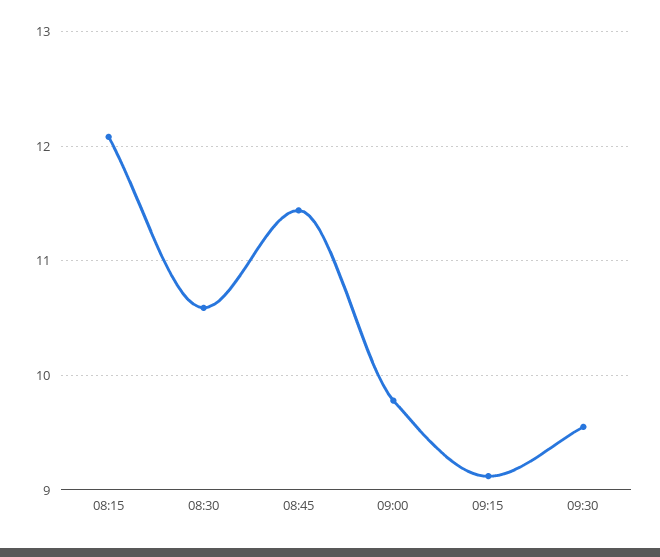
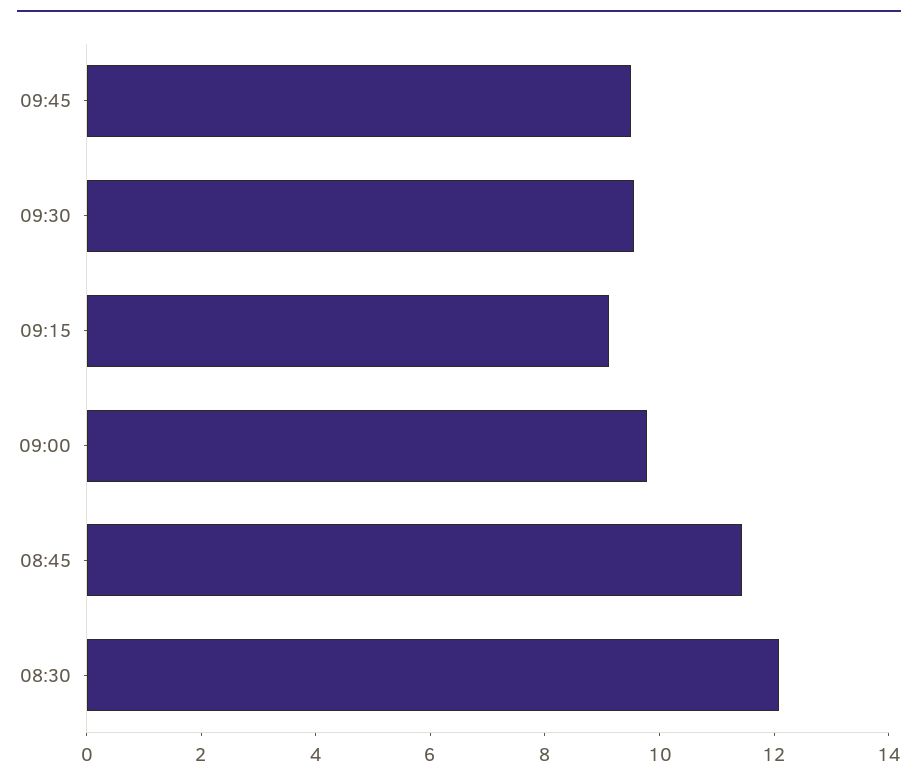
08:15: 12.1 -> none
08:30: 10.6 -> 12
09:45: none -> 9.5

